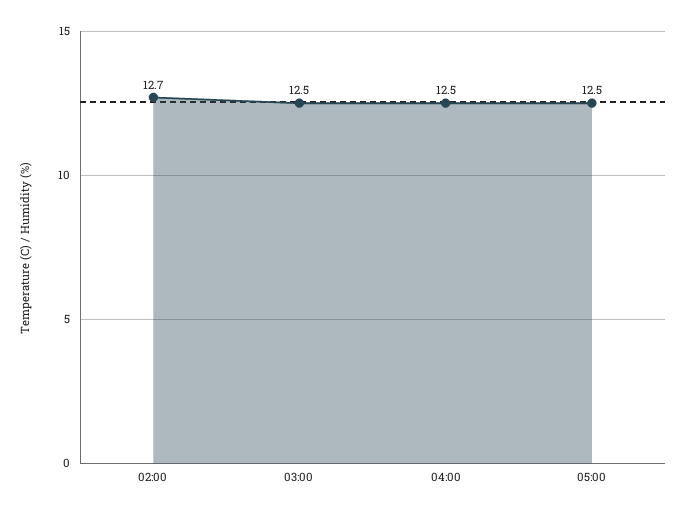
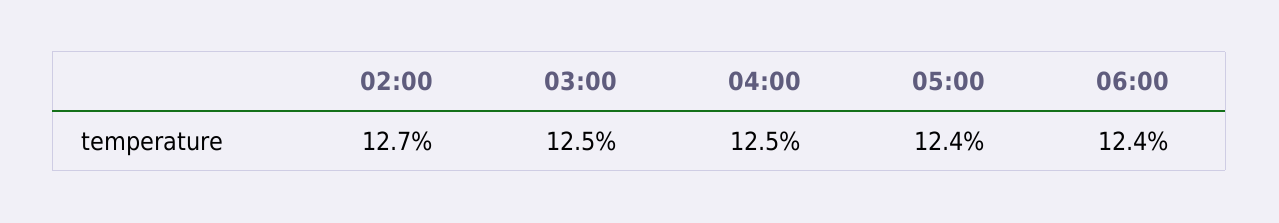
05:00: 12.5 -> 12.4
06:00: none -> 12.4

